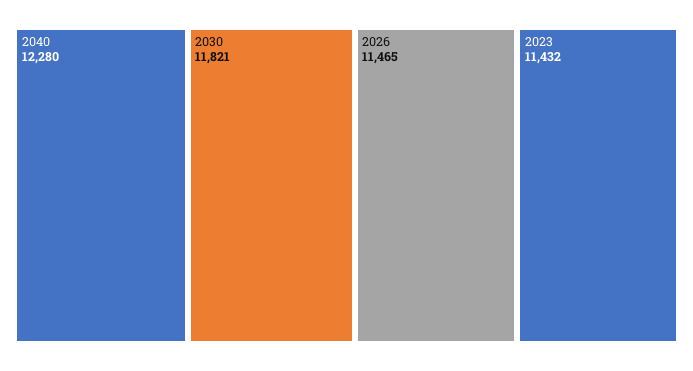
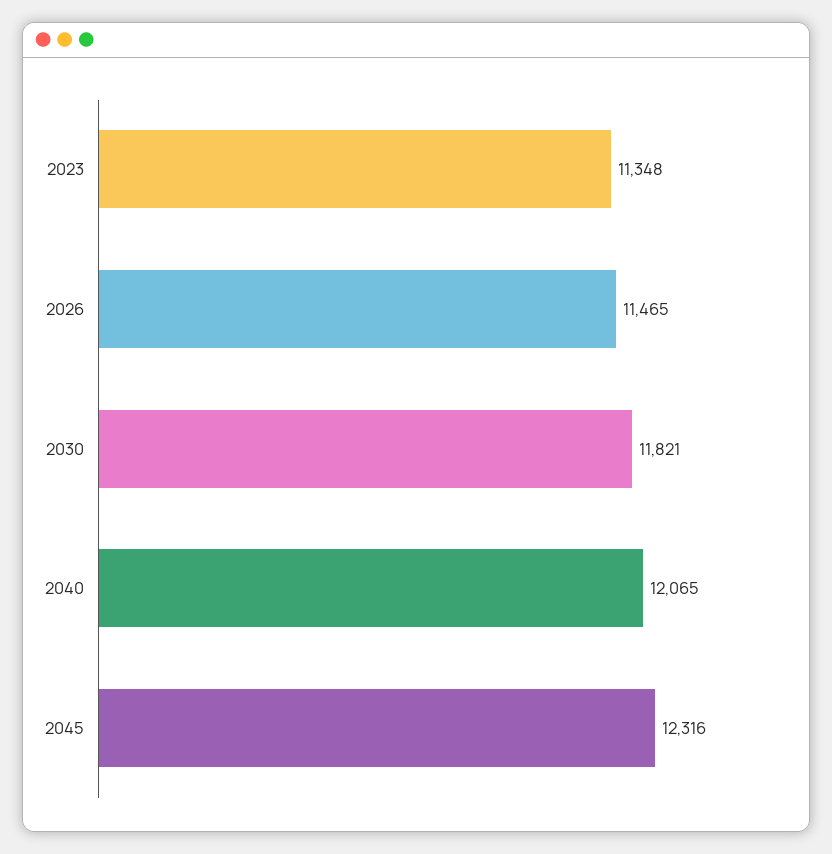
2040: 12280 -> 12065
2023: 11432 -> 11348
2045: none -> 12316

